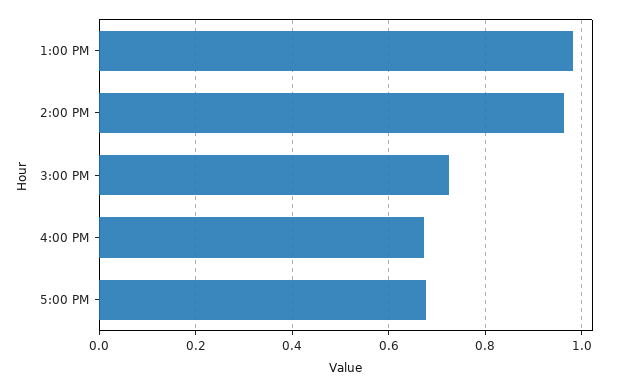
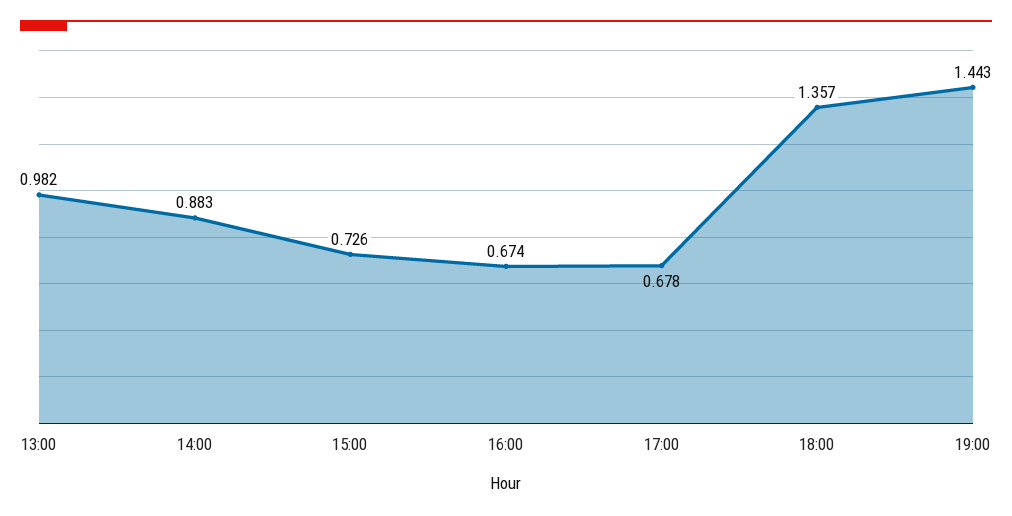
2:00 PM: 0.96 -> 0.883
18:00: none -> 1.357
19:00: none -> 1.443

